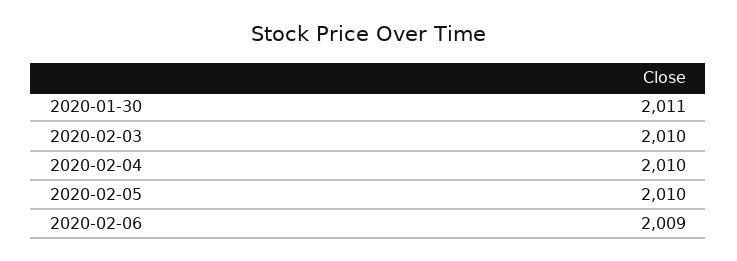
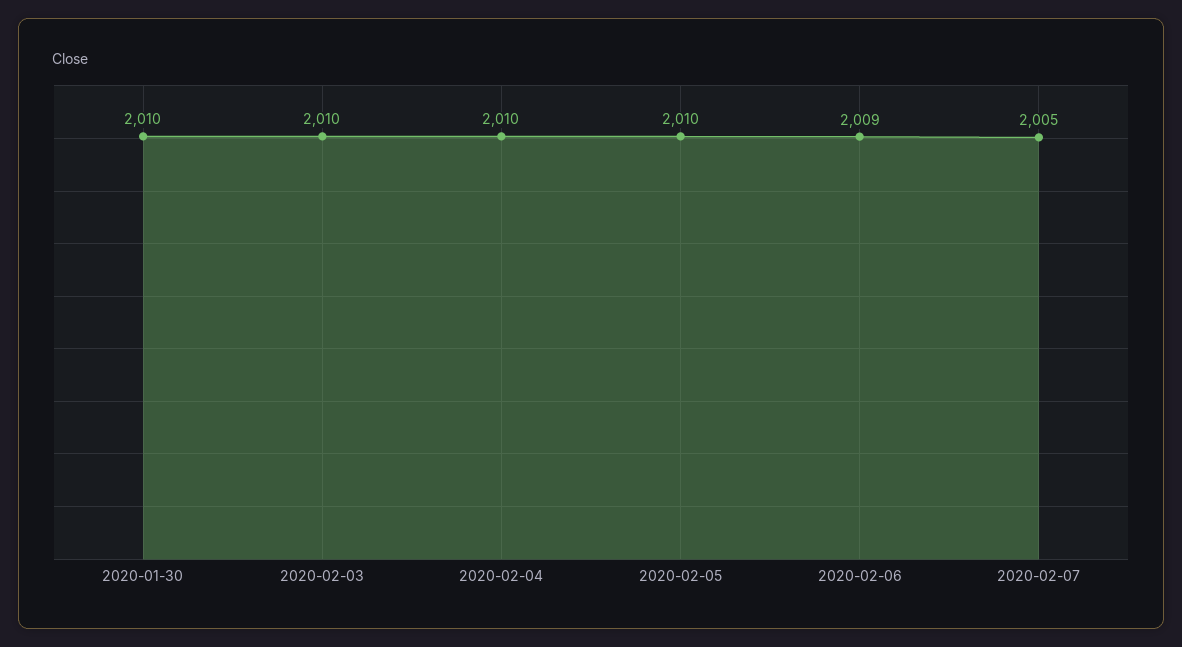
2020-01-30: 2011 -> 2010
2020-02-07: none -> 2005

